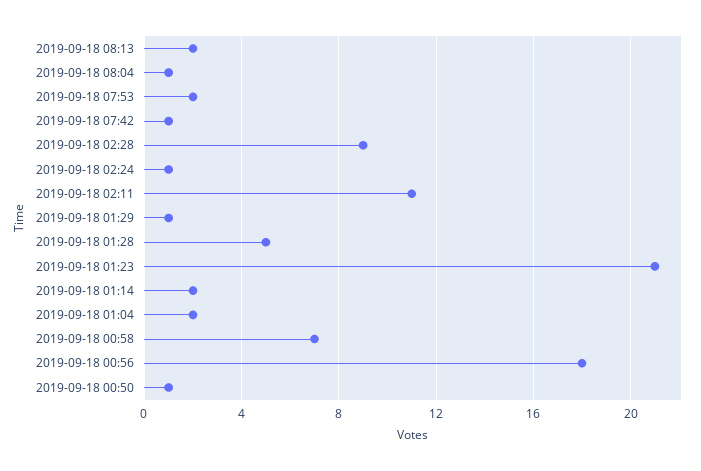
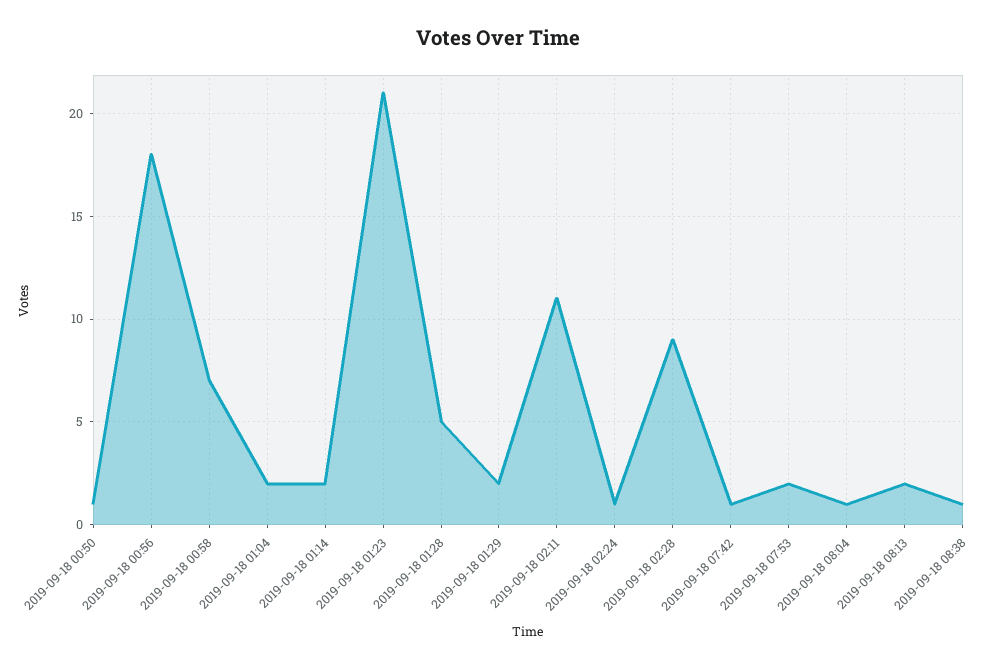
2019-09-18 01:29: 1 -> 2
2019-09-18 08:38: none -> 1

